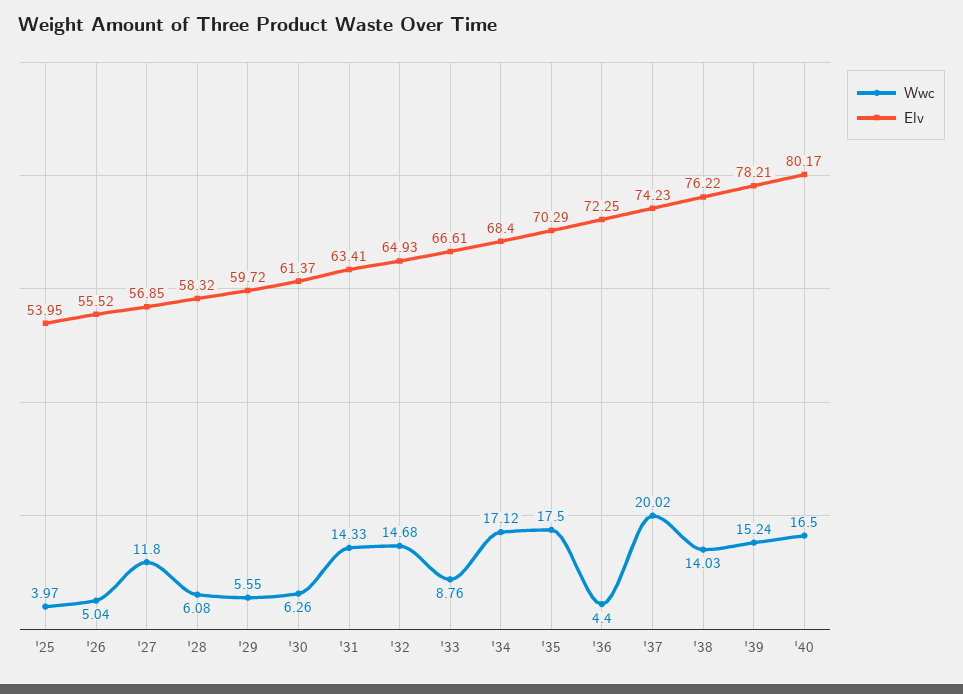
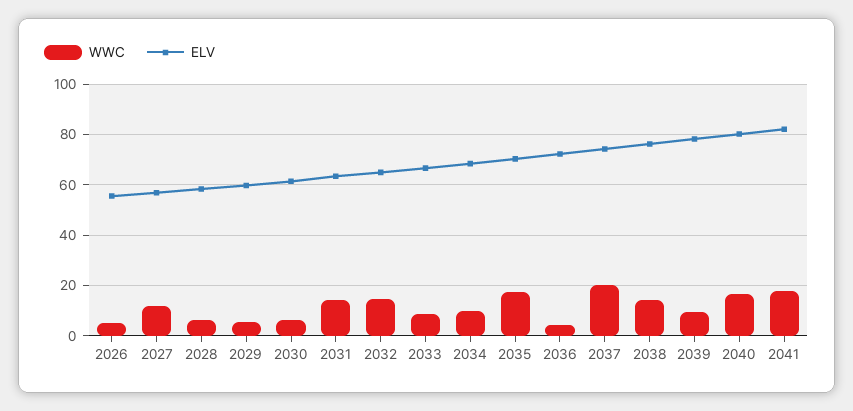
Wwc, '25: 3.97 -> none
Elv, '25: 53.95 -> none
Wwc, '34: 17.12 -> 10
Wwc, '39: 15.24 -> 10
Wwc, 2041: none -> 17.5
Elv, 2041: none -> 82.5

